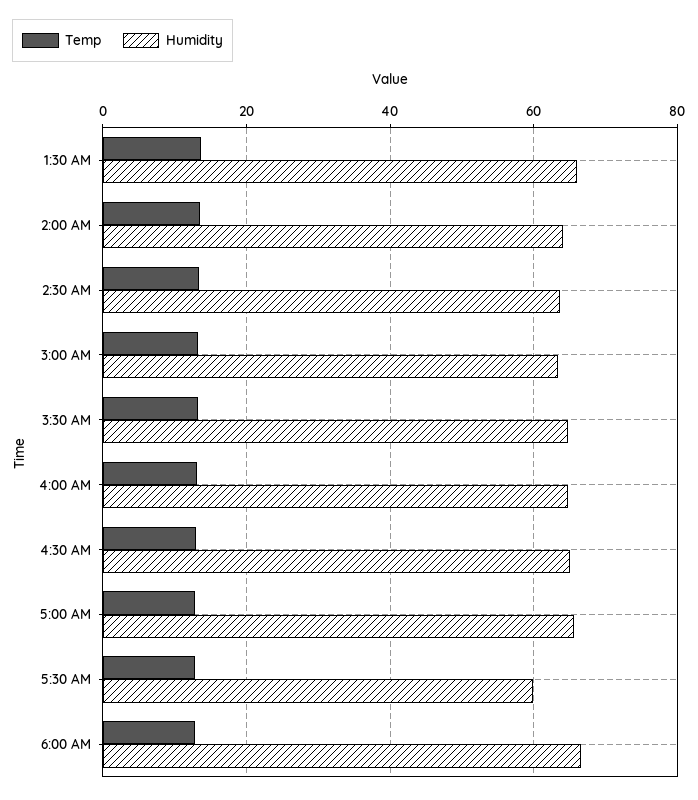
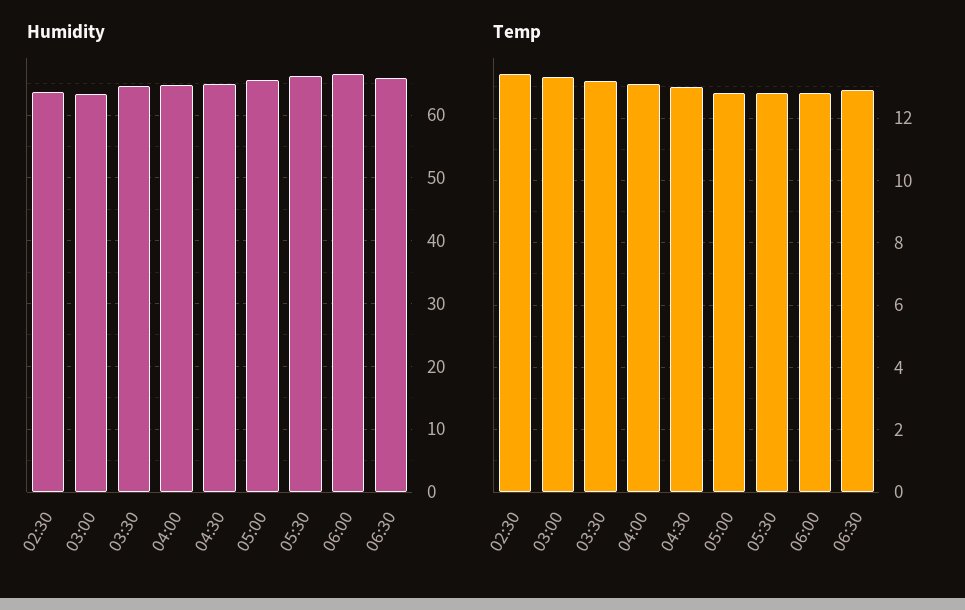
Temp, 1:30 AM: 14 -> none
Humidity, 1:30 AM: 66 -> none
Temp, 2:00 AM: 14 -> none
Humidity, 2:00 AM: 64 -> none
Humidity, 5:30 AM: 60 -> 66
Humidity, 06:30: none -> 66
Temp, 06:30: none -> 13

